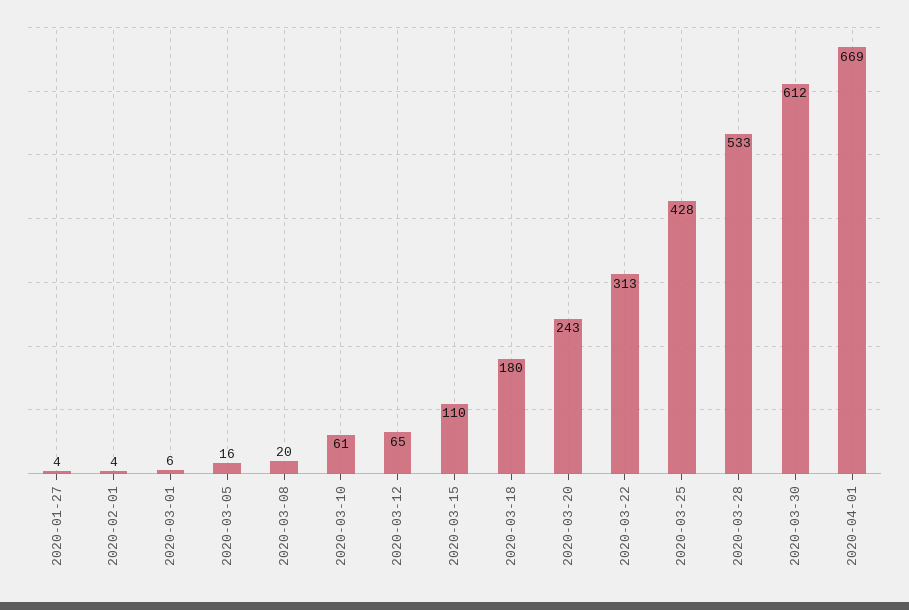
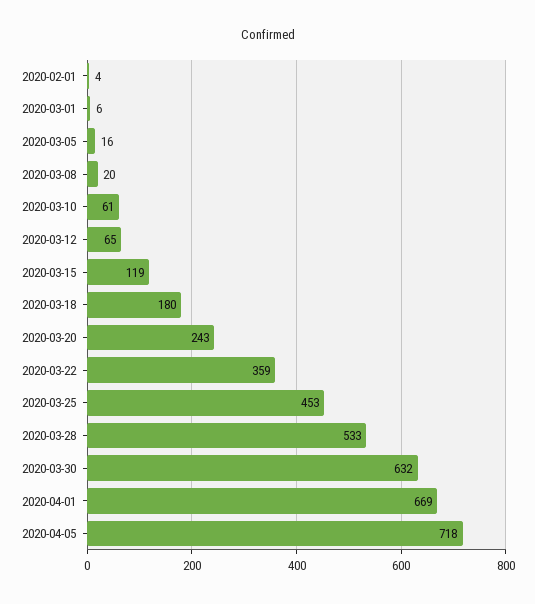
2020-01-27: 4 -> none
2020-03-15: 110 -> 119
2020-03-22: 313 -> 359
2020-03-25: 428 -> 453
2020-03-30: 612 -> 632
2020-04-05: none -> 718

